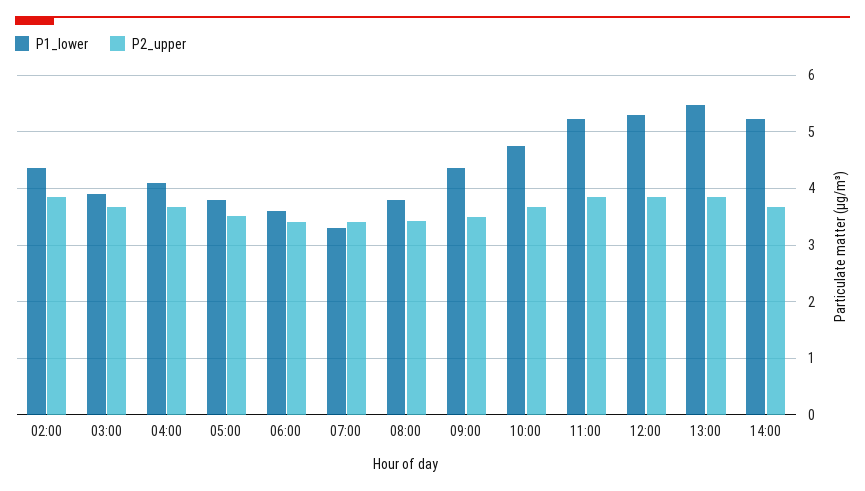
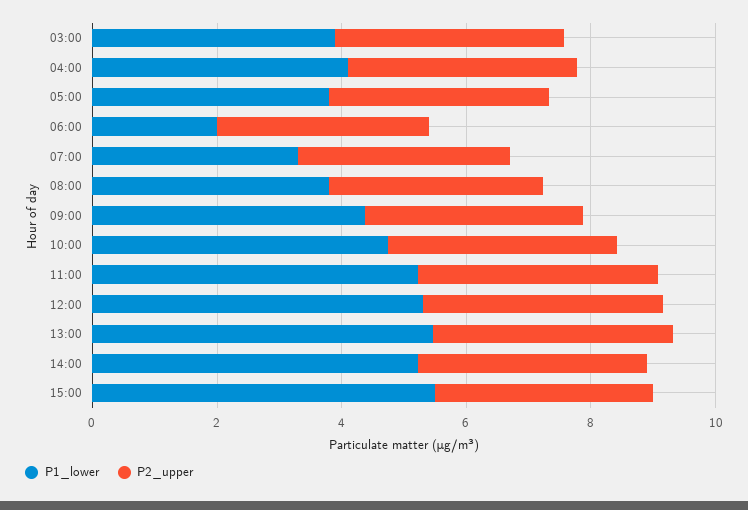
P1_lower, 02:00: 4.4 -> none
P2_upper, 02:00: 3.8 -> none
P1_lower, 06:00: 3.6 -> 2
P1_lower, 15:00: none -> 5.5
P2_upper, 15:00: none -> 3.5

